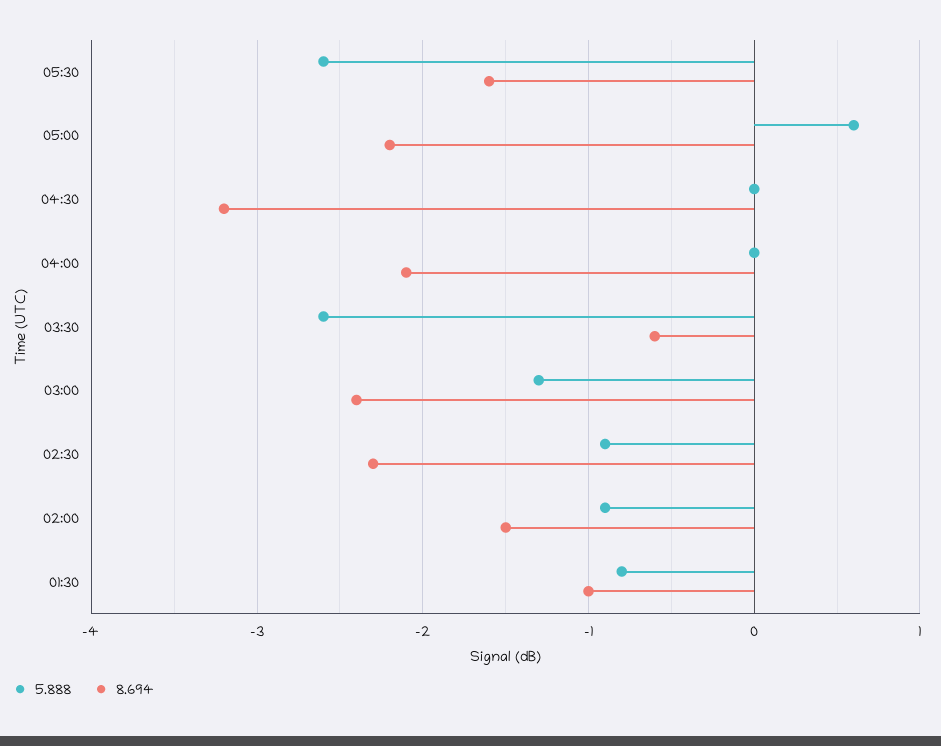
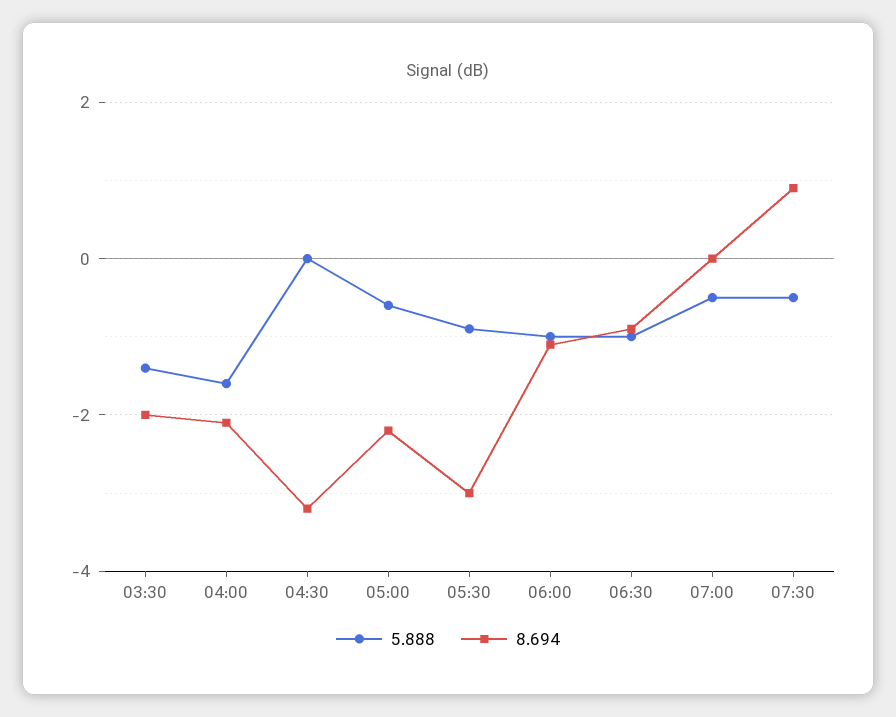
5.888, 05:30: -2.6 -> -1
8.694, 05:30: -1.6 -> -3
5.888, 05:00: 0.6 -> -0.5
5.888, 04:00: 0 -> -1.5
5.888, 03:30: -2.6 -> -1.5
8.694, 03:30: -0.6 -> -2
5.888, 03:00: -1.3 -> none
8.694, 03:00: -2.4 -> none
5.888, 02:30: -0.9 -> none
8.694, 02:30: -2.3 -> none
5.888, 02:00: -0.9 -> none
8.694, 02:00: -1.5 -> none
5.888, 01:30: -0.8 -> none
8.694, 01:30: -1 -> none
5.888, 06:00: none -> -1
8.694, 06:00: none -> -1
5.888, 06:30: none -> -1
8.694, 06:30: none -> -1
5.888, 07:00: none -> -0.5
8.694, 07:00: none -> 0
5.888, 07:30: none -> -0.5
8.694, 07:30: none -> 1

